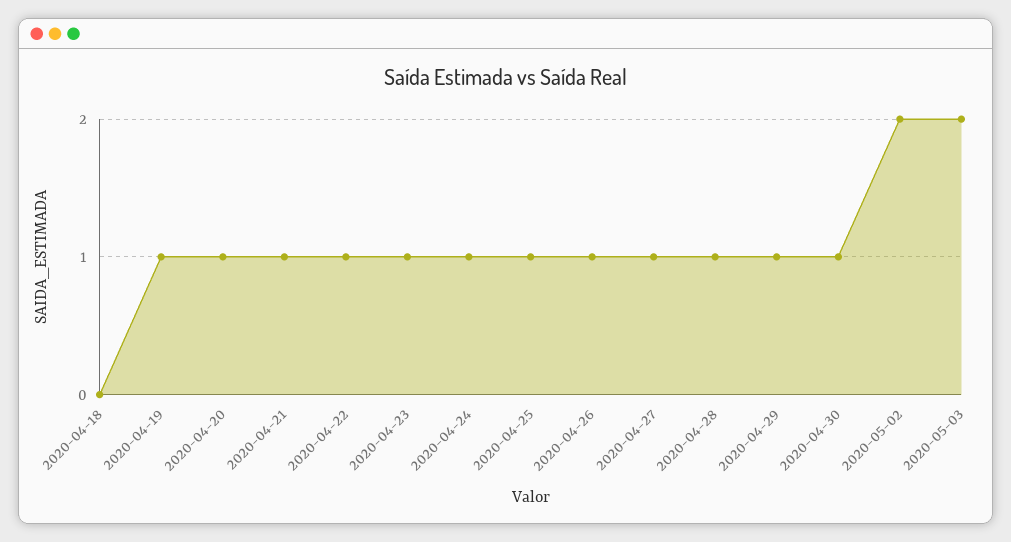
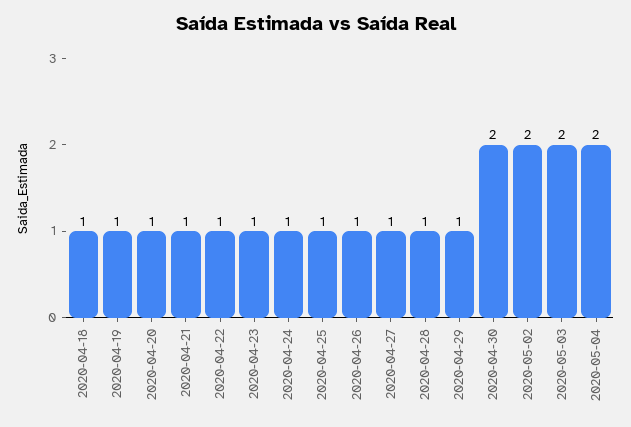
2020-04-18: 0 -> 1
2020-04-30: 1 -> 2
2020-05-04: none -> 2

